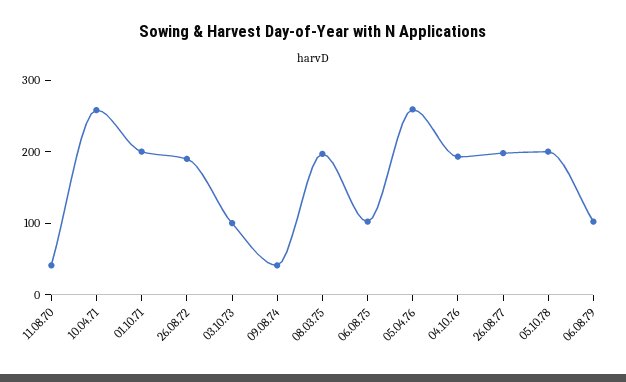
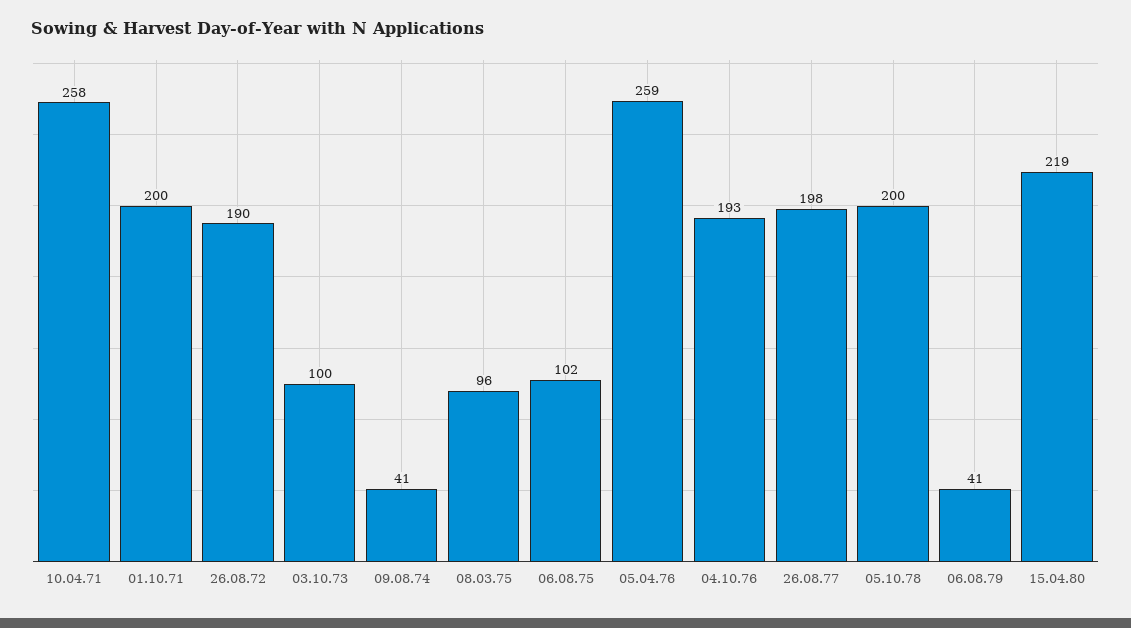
11.08.70: 40 -> none
08.03.75: 200 -> 96
06.08.79: 100 -> 41
15.04.80: none -> 219

